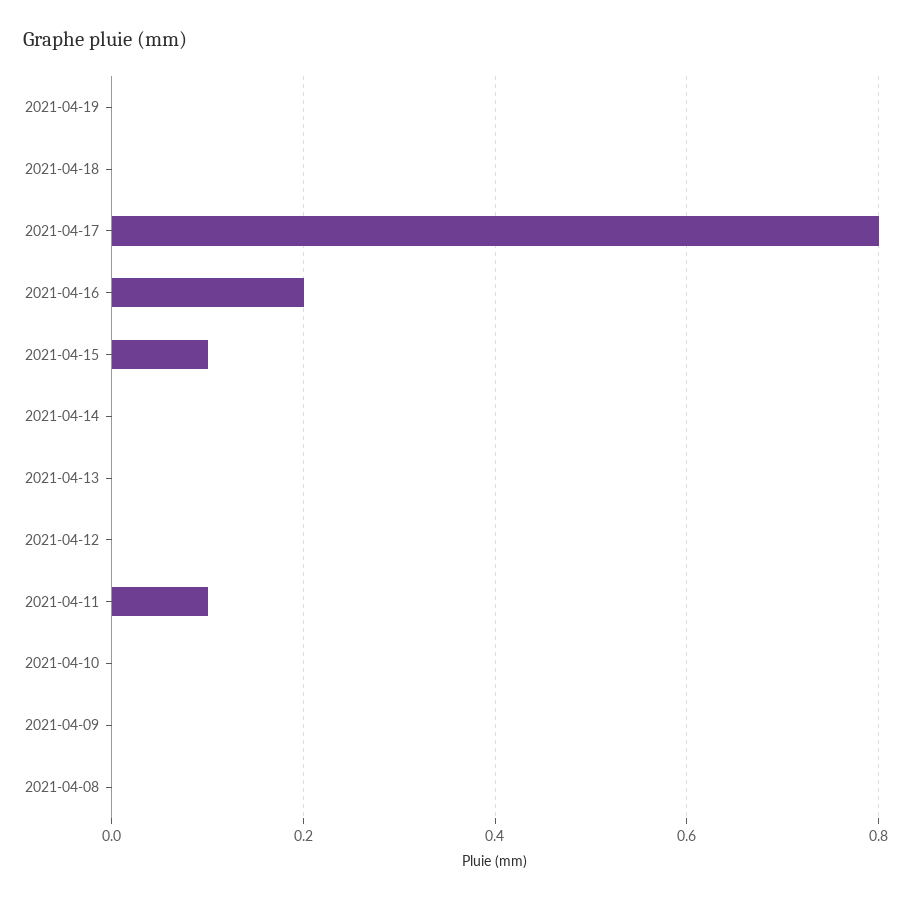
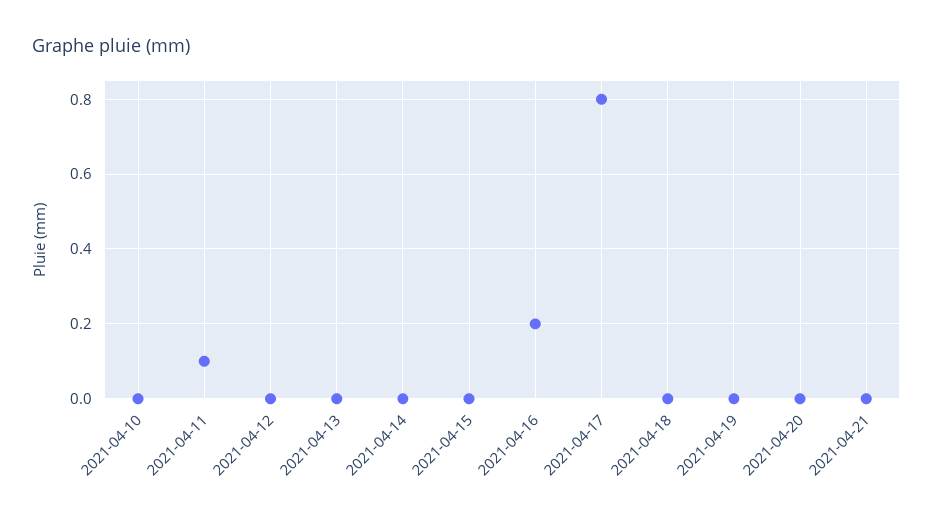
2021-04-15: 0.1 -> 0
2021-04-09: 0 -> none
2021-04-08: 0 -> none
2021-04-20: none -> 0
2021-04-21: none -> 0

